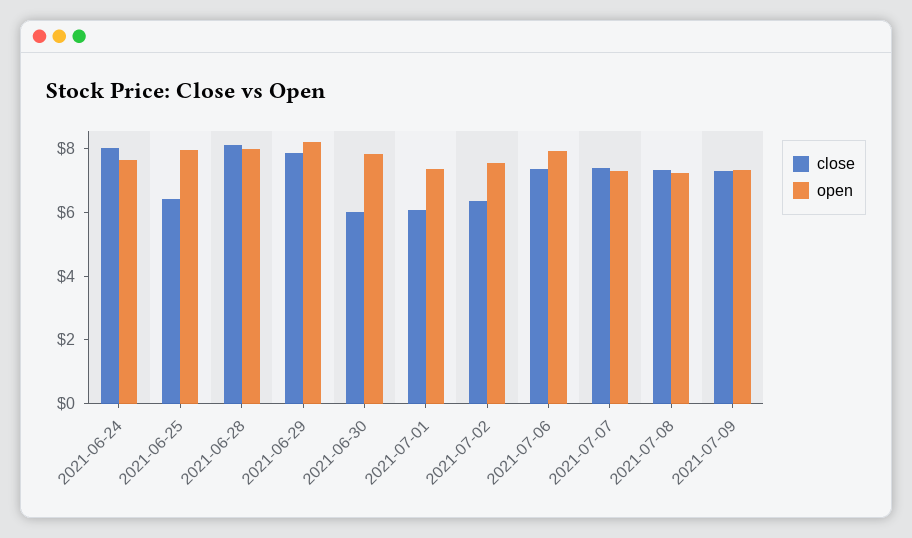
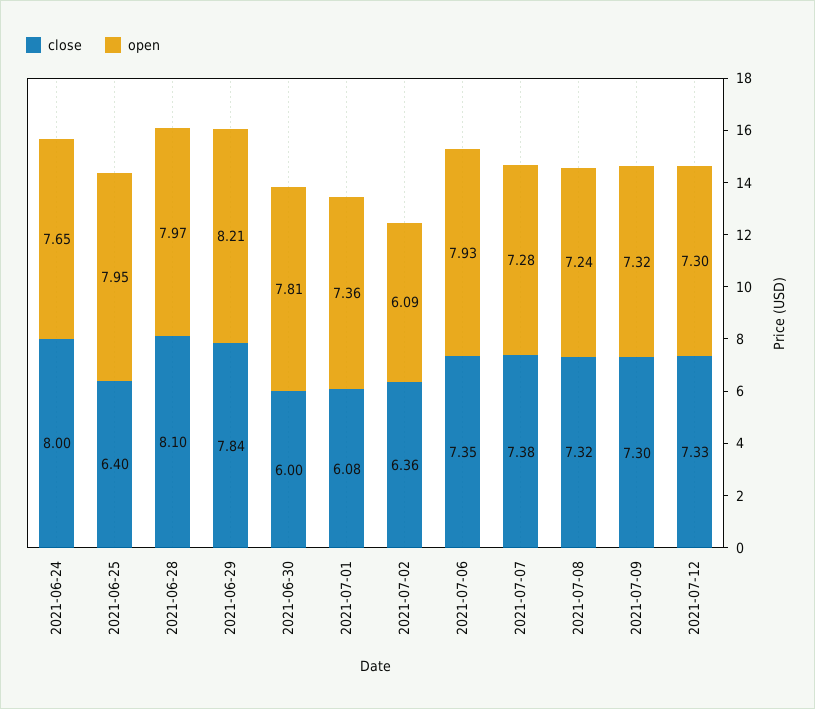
open, 2021-07-02: 7.5 -> 6.09
close, 2021-07-12: none -> 7.33
open, 2021-07-12: none -> 7.3

